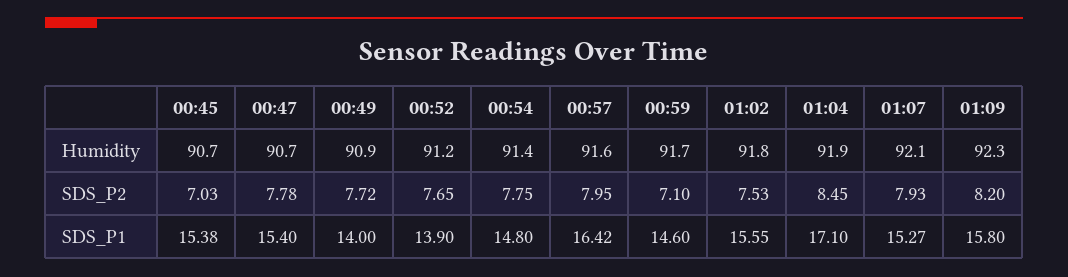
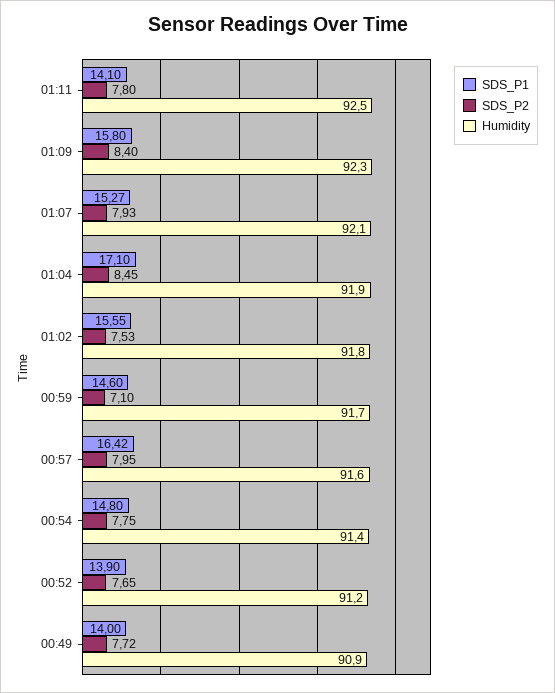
Humidity, 00:45: 90.7 -> none
Humidity, 00:47: 90.7 -> none
SDS_P2, 00:45: 7.03 -> none
SDS_P2, 00:47: 7.78 -> none
SDS_P2, 01:09: 8.2 -> 8.4
SDS_P1, 00:45: 15.38 -> none
SDS_P1, 00:47: 15.4 -> none
SDS_P1, 01:11: none -> 14.1
SDS_P2, 01:11: none -> 7.8
Humidity, 01:11: none -> 92.5

